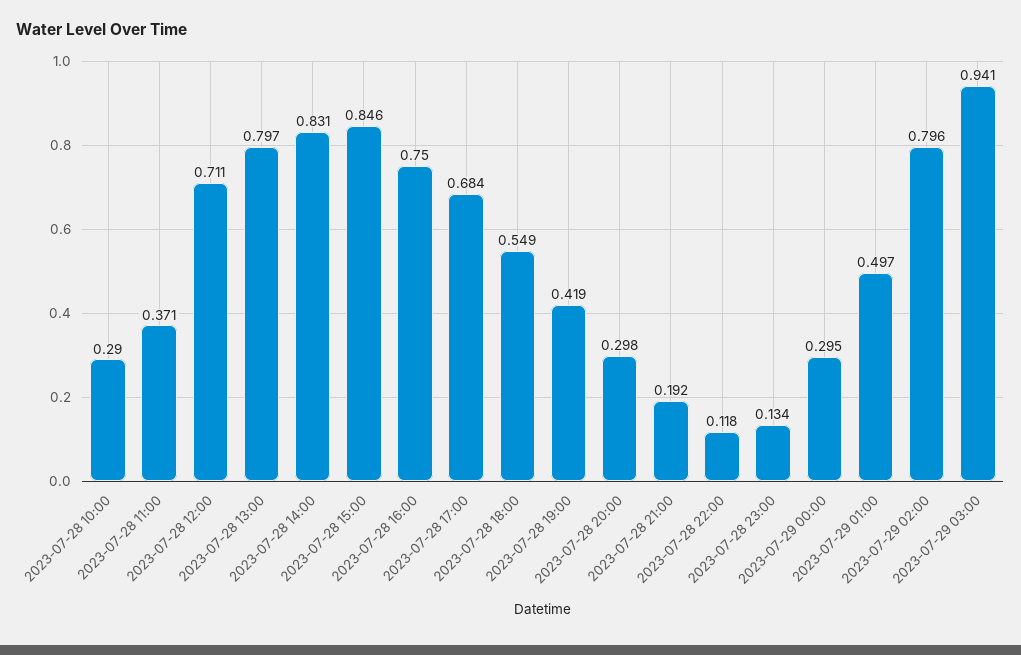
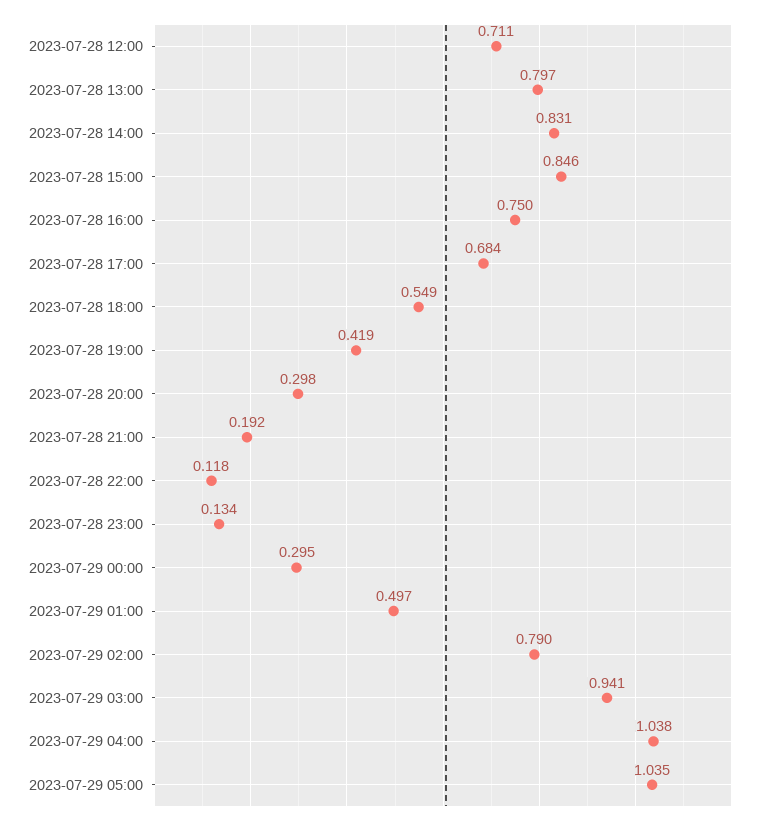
2023-07-28 10:00: 0.29 -> none
2023-07-28 11:00: 0.371 -> none
2023-07-29 02:00: 0.796 -> 0.79
2023-07-29 04:00: none -> 1.038
2023-07-29 05:00: none -> 1.035

